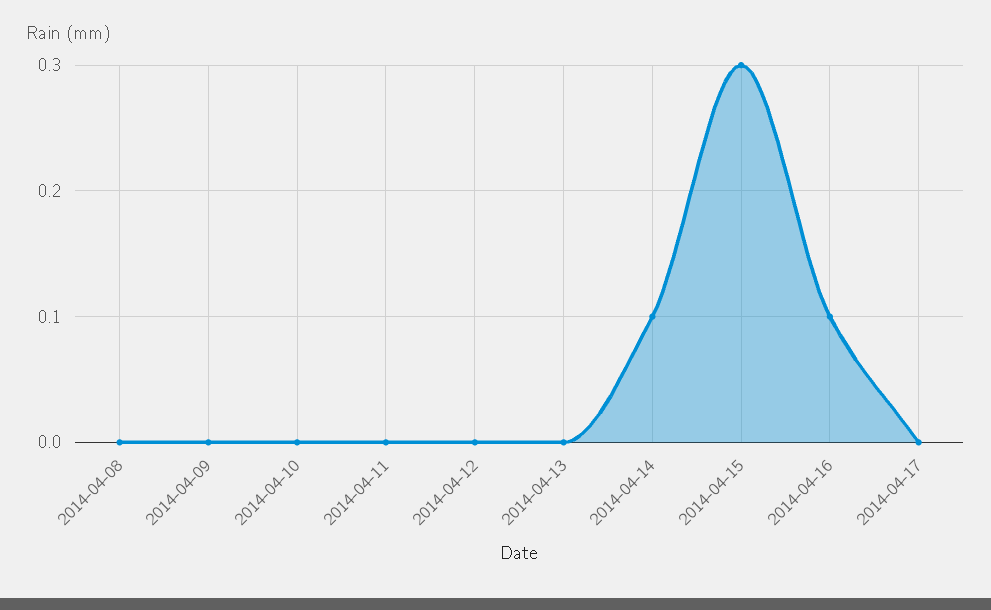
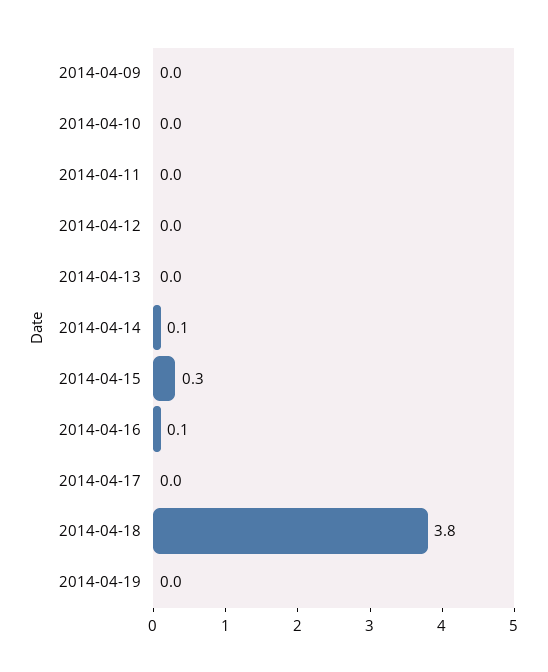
2014-04-08: 0 -> none
2014-04-18: none -> 3.8
2014-04-19: none -> 0

